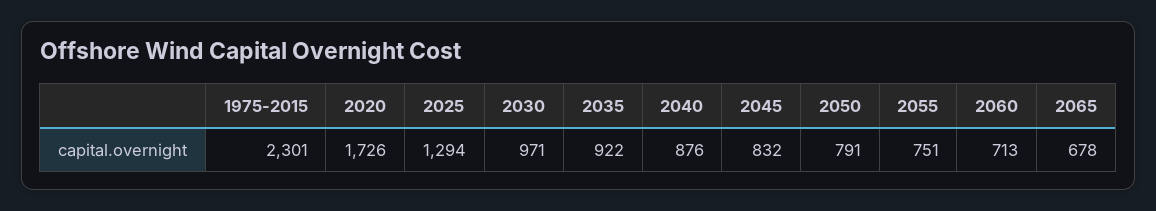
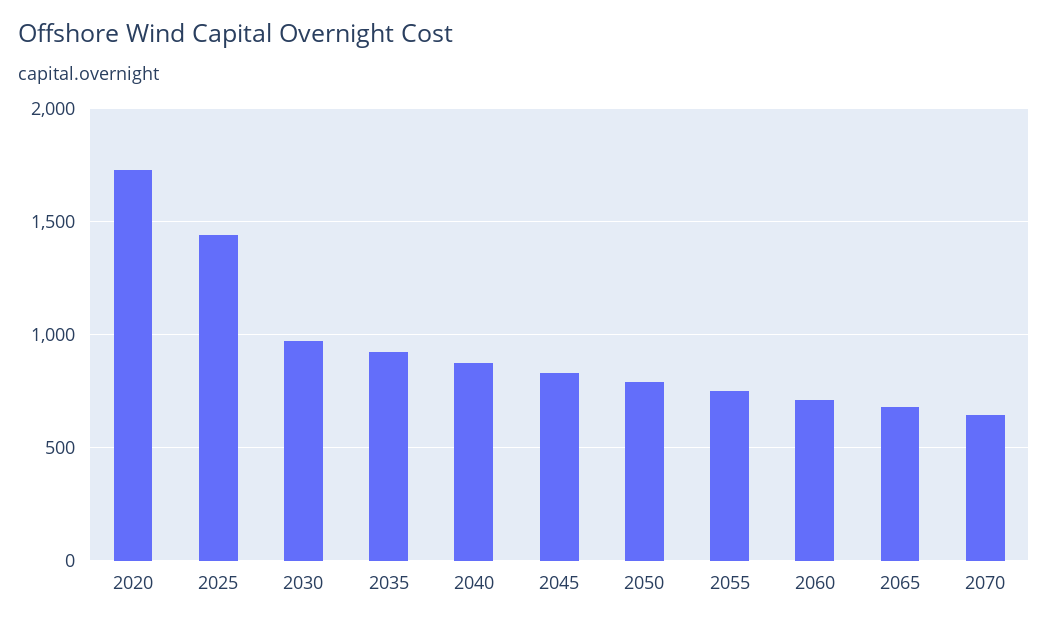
1975-2015: 2301 -> none
2025: 1294 -> 1450
2070: none -> 650

